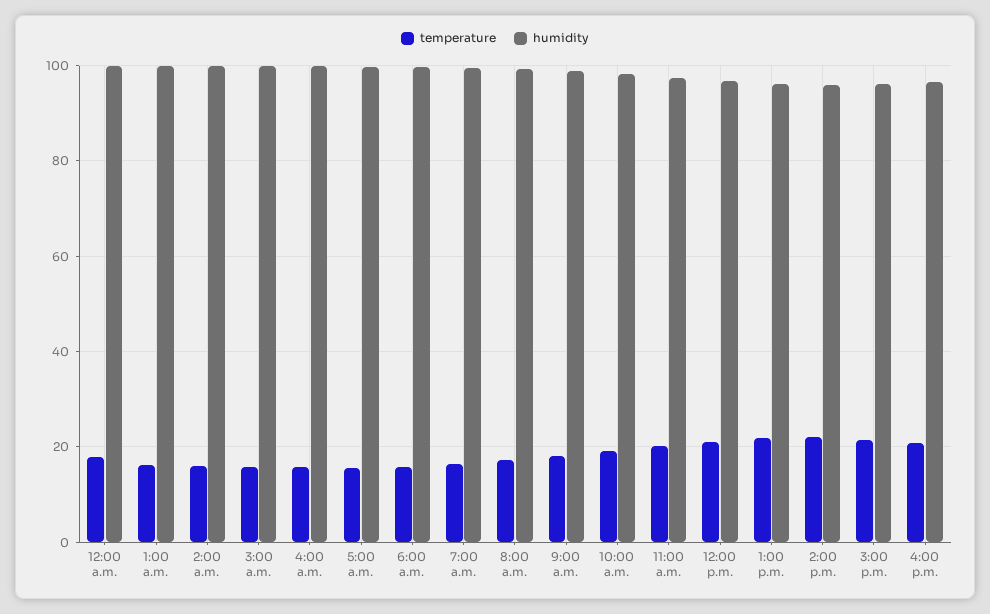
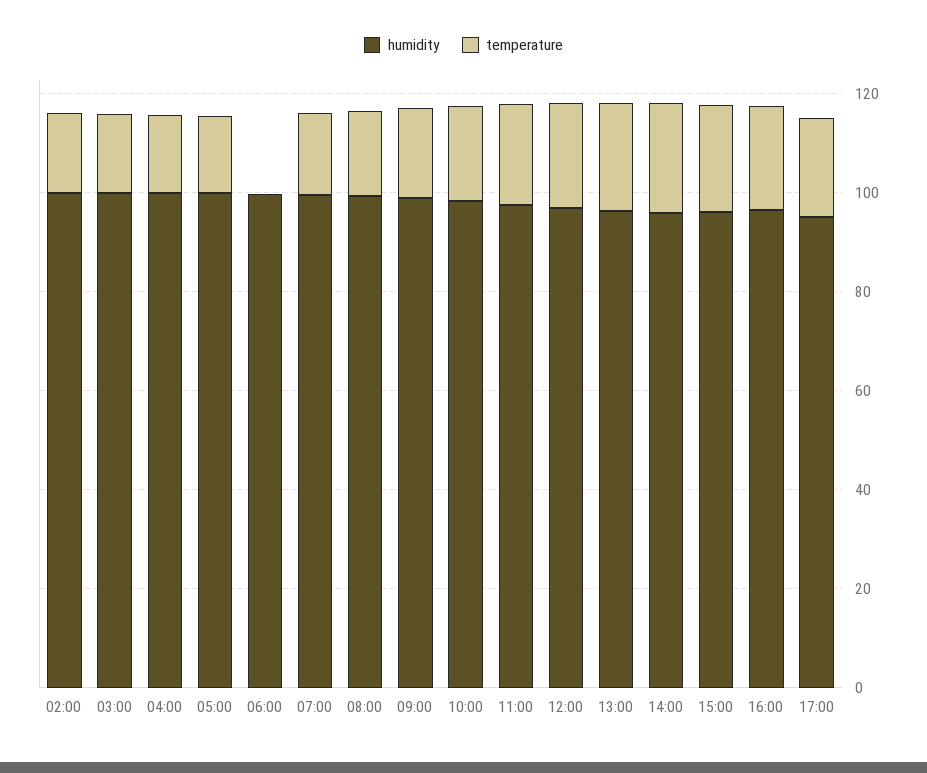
temperature, 12:00 a.m.: 18 -> none
humidity, 12:00 a.m.: 100 -> none
temperature, 1:00 a.m.: 16 -> none
humidity, 1:00 a.m.: 100 -> none
temperature, 6:00 a.m.: 16 -> 0
humidity, 17:00: none -> 95
temperature, 17:00: none -> 20

